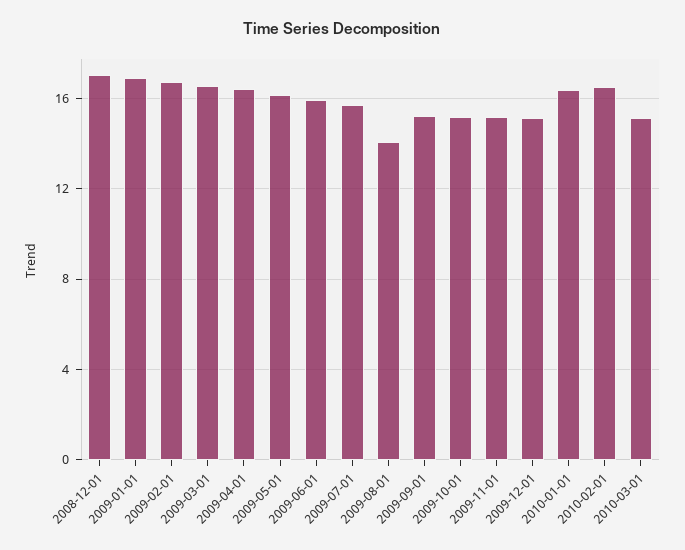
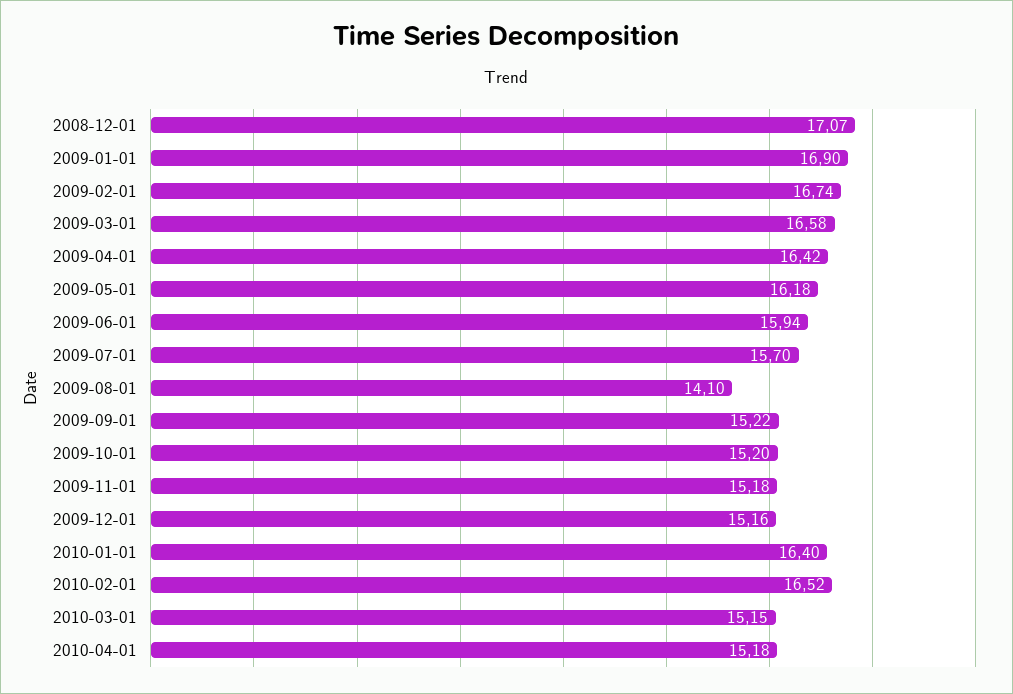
2010-04-01: none -> 15.18

